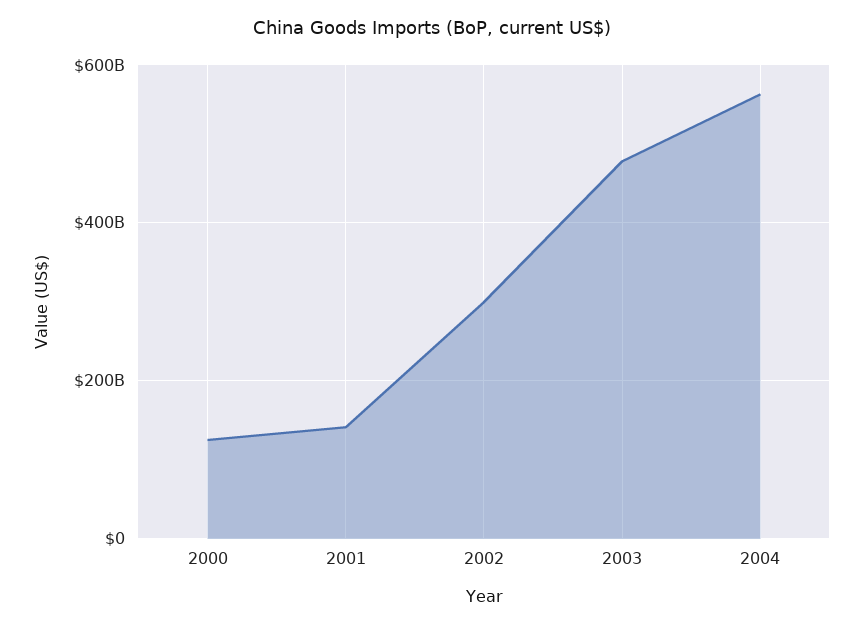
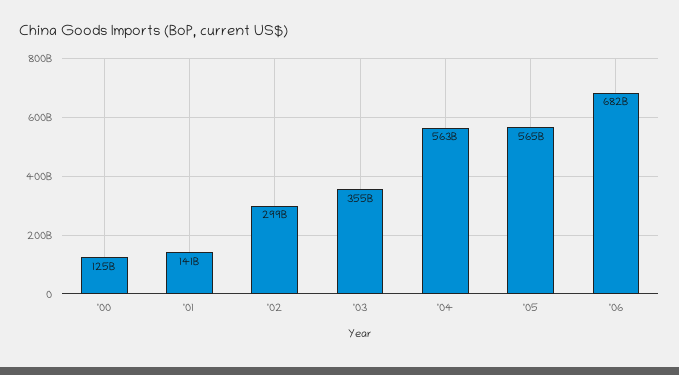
2003: 480000000000 -> 355000000000
'05: none -> 565000000000
'06: none -> 682000000000

